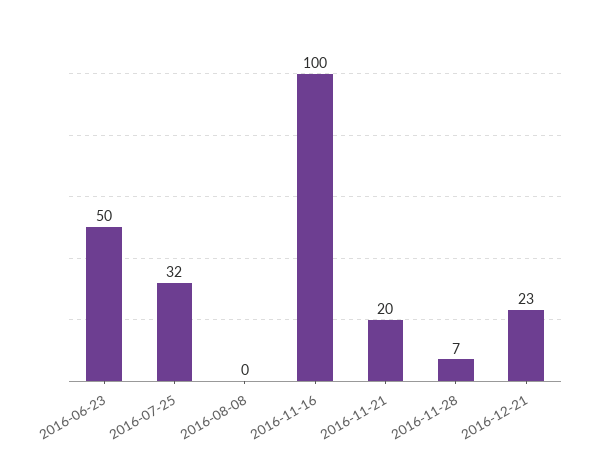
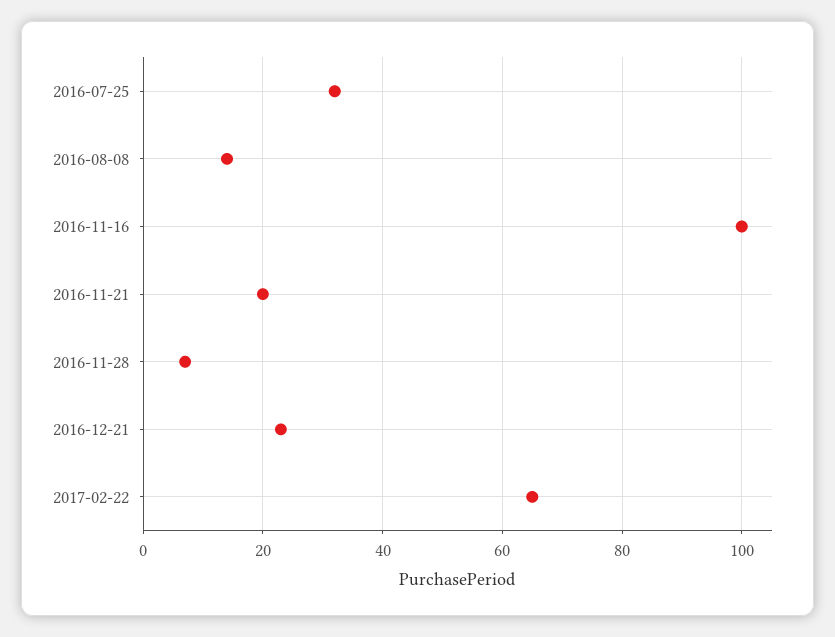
2016-06-23: 50 -> none
2016-08-08: 0 -> 15
2017-02-22: none -> 65

